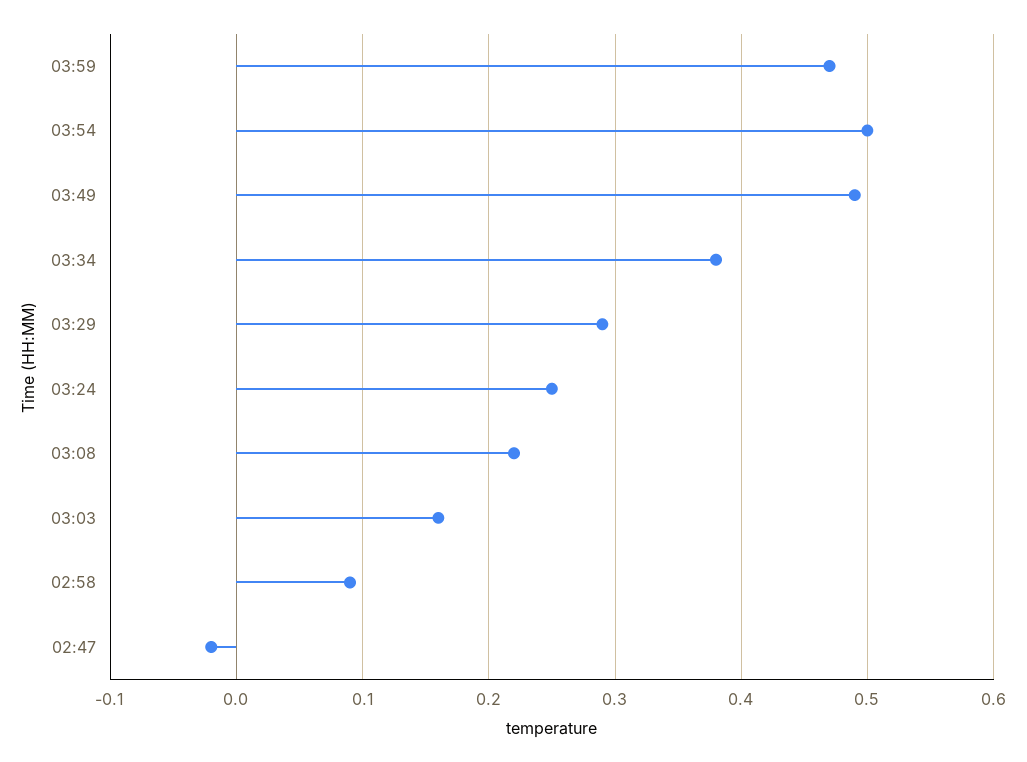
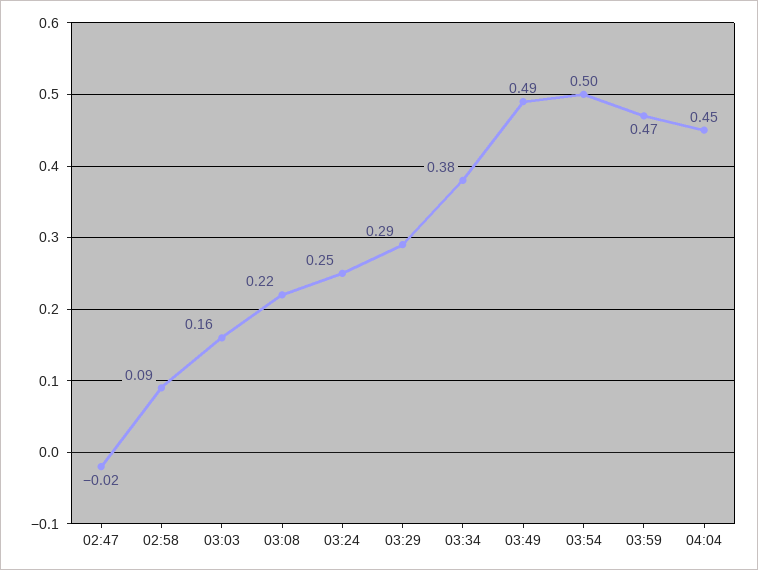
04:04: none -> 0.45

